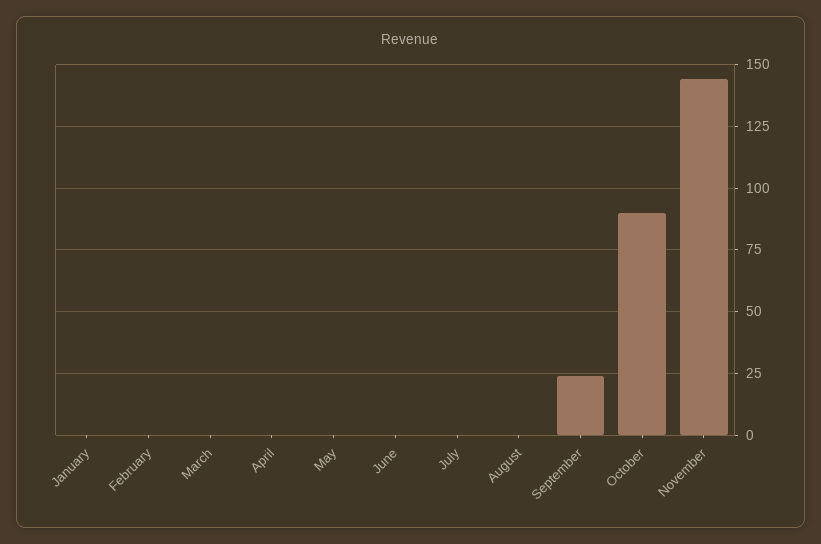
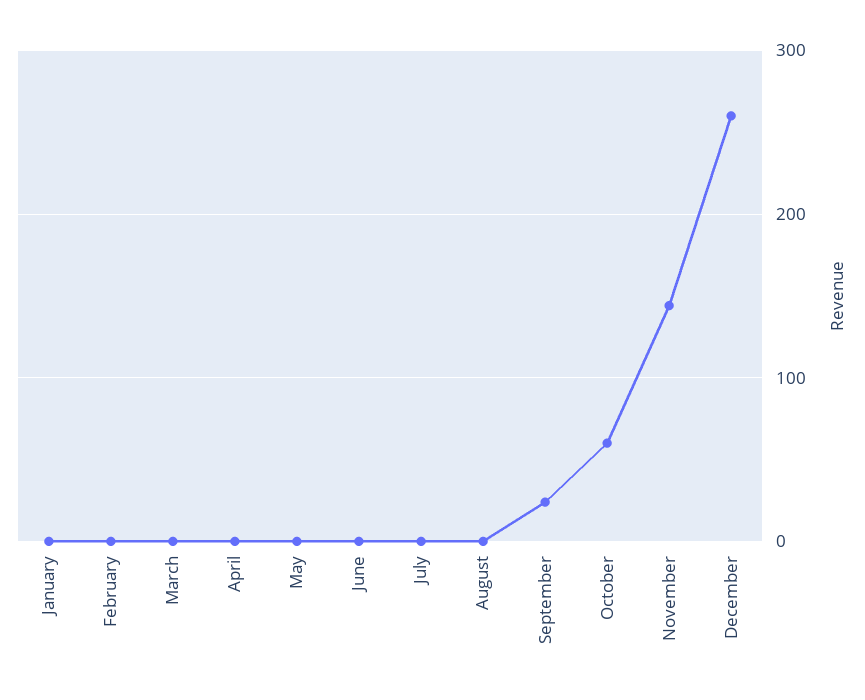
October: 90 -> 60
December: none -> 260

